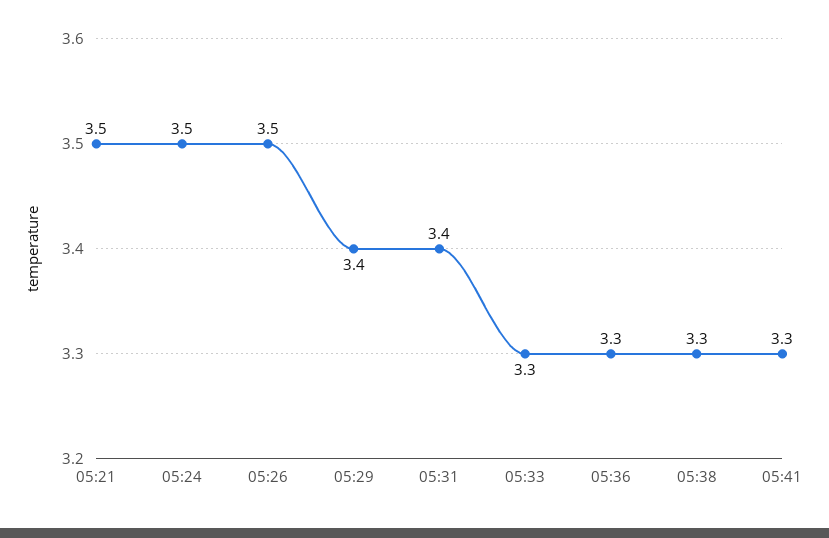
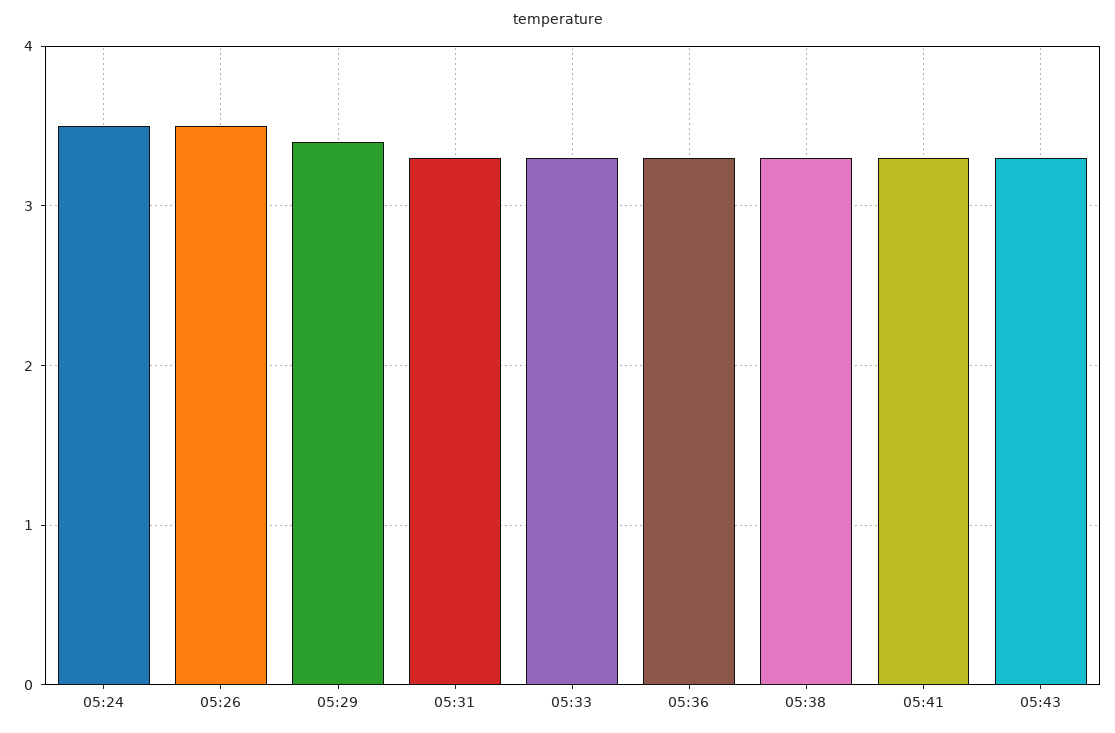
05:21: 3.5 -> none
05:31: 3.4 -> 3.3
05:43: none -> 3.3

